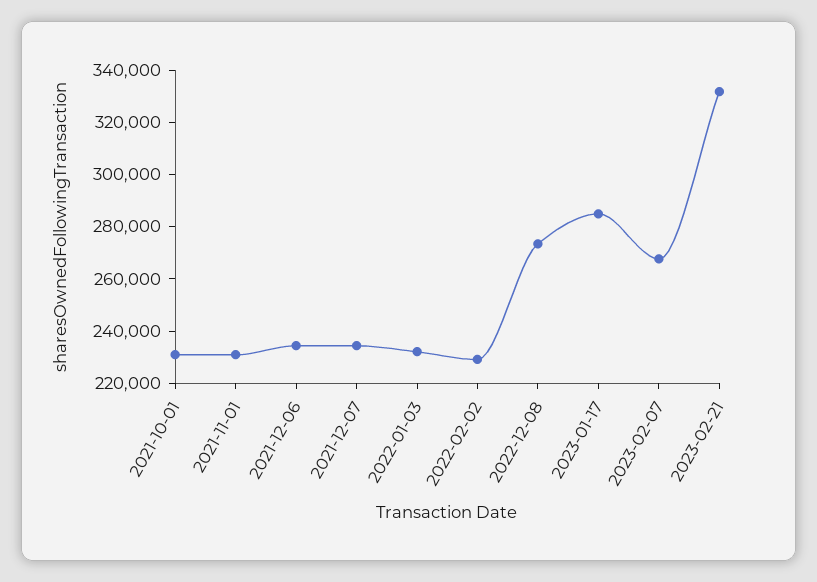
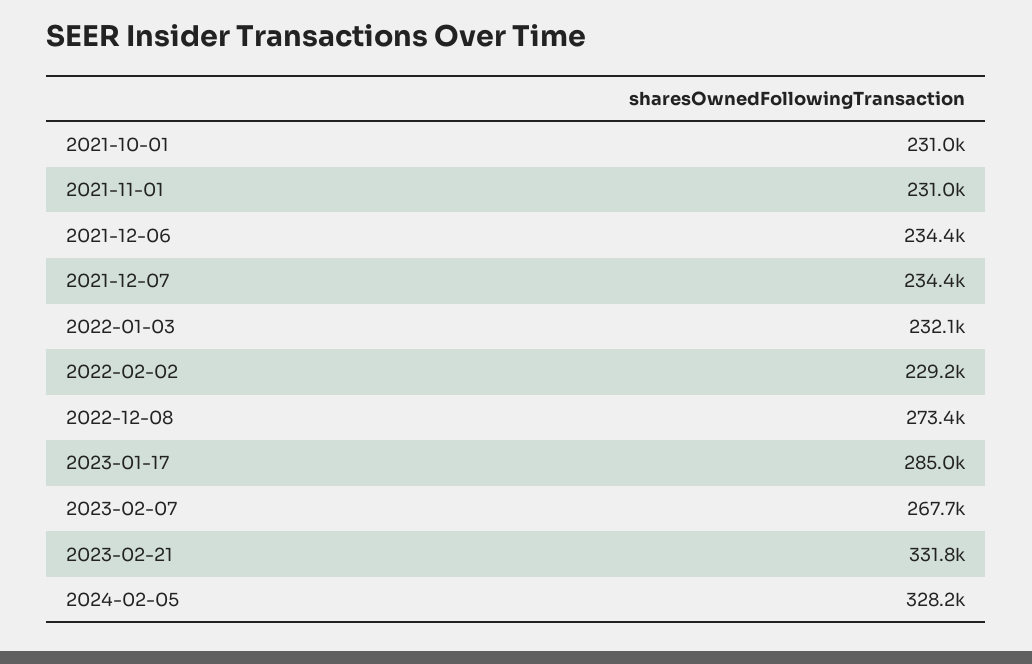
2024-02-05: none -> 328200

